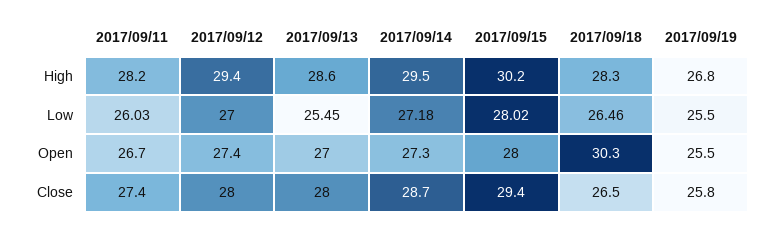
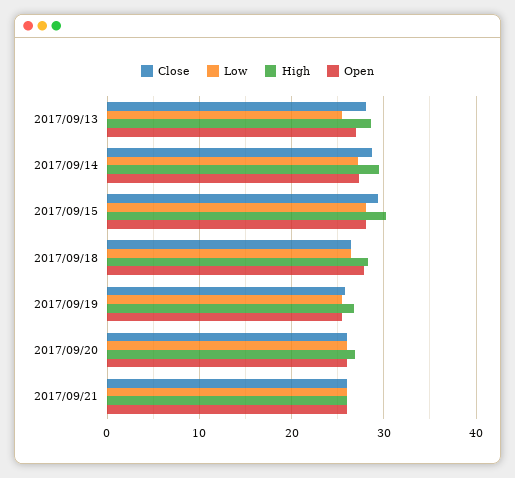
High, 2017/09/11: 28.2 -> none
High, 2017/09/12: 29.4 -> none
Low, 2017/09/11: 26.03 -> none
Low, 2017/09/12: 27 -> none
Open, 2017/09/11: 26.7 -> none
Open, 2017/09/12: 27.4 -> none
Open, 2017/09/18: 30.3 -> 28
Close, 2017/09/11: 27.4 -> none
Close, 2017/09/12: 28 -> none
Close, 2017/09/20: none -> 26
Low, 2017/09/20: none -> 26
High, 2017/09/20: none -> 27
Open, 2017/09/20: none -> 26
Close, 2017/09/21: none -> 26
Low, 2017/09/21: none -> 26
High, 2017/09/21: none -> 26
Open, 2017/09/21: none -> 26

